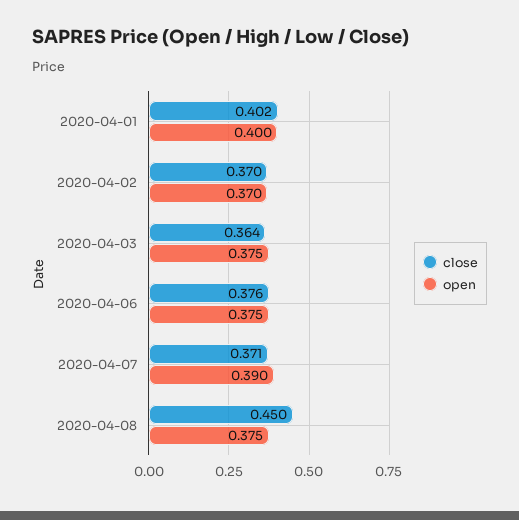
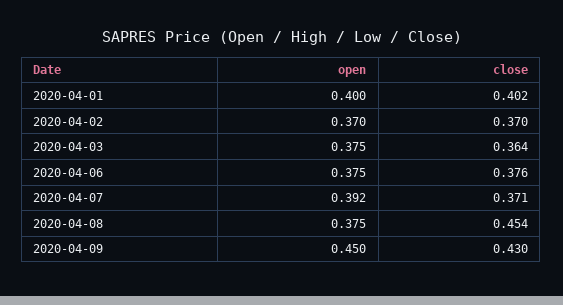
open, 2020-04-07: 0.39 -> 0.392
close, 2020-04-08: 0.45 -> 0.454
open, 2020-04-09: none -> 0.45
close, 2020-04-09: none -> 0.43

